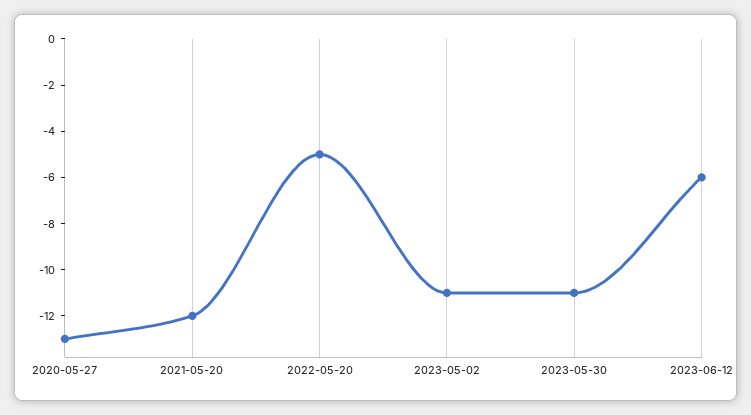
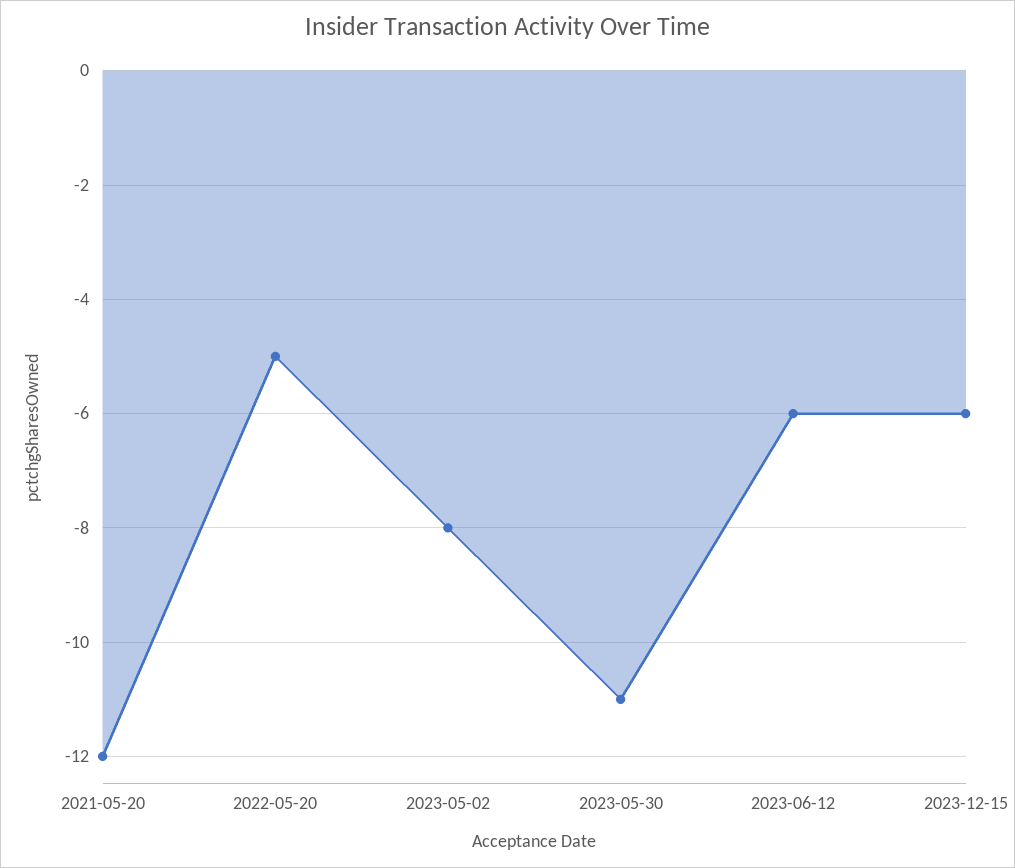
2020-05-27: -13 -> none
2023-05-02: -11 -> -8
2023-12-15: none -> -6

